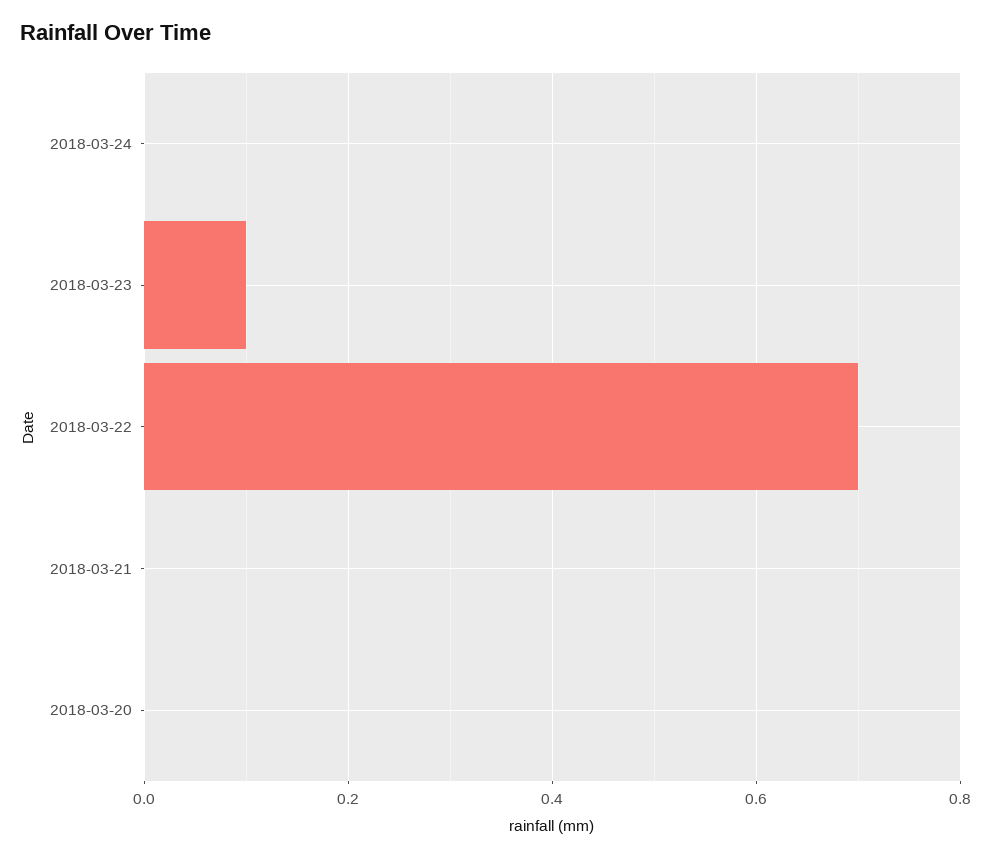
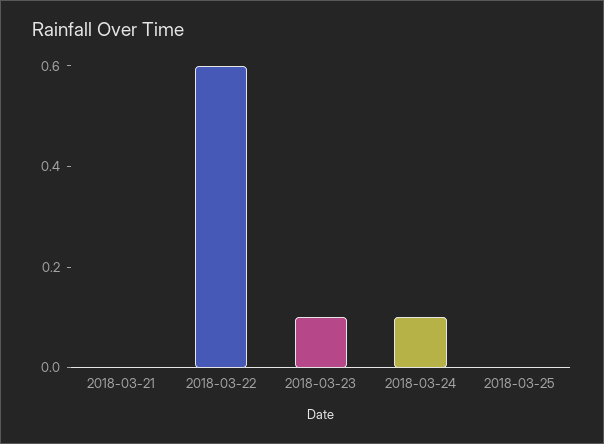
2018-03-24: 0 -> 0.1
2018-03-22: 0.7 -> 0.6
2018-03-20: 0 -> none
2018-03-25: none -> 0

